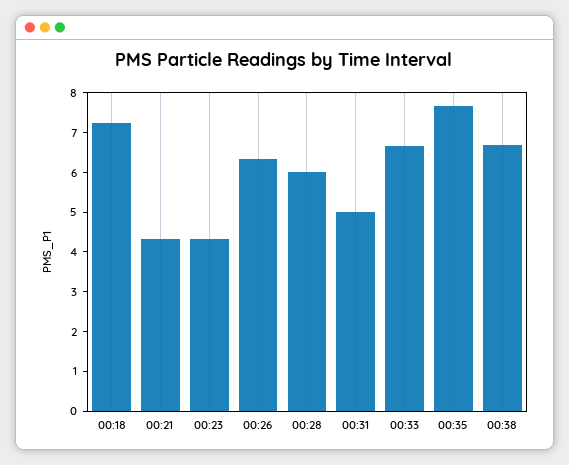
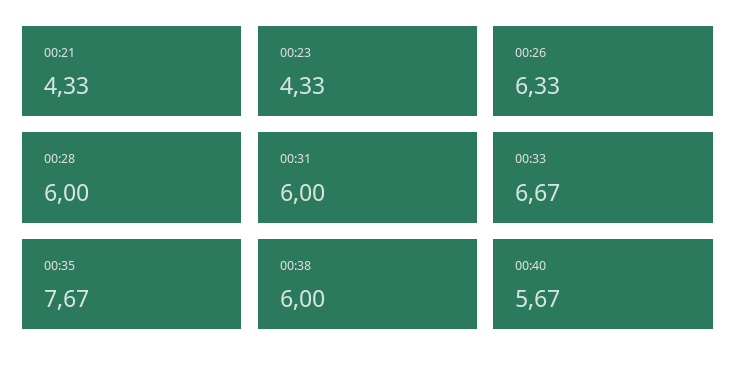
00:18: 7.25 -> none
00:31: 5 -> 6
00:38: 6.75 -> 6
00:40: none -> 5.67

